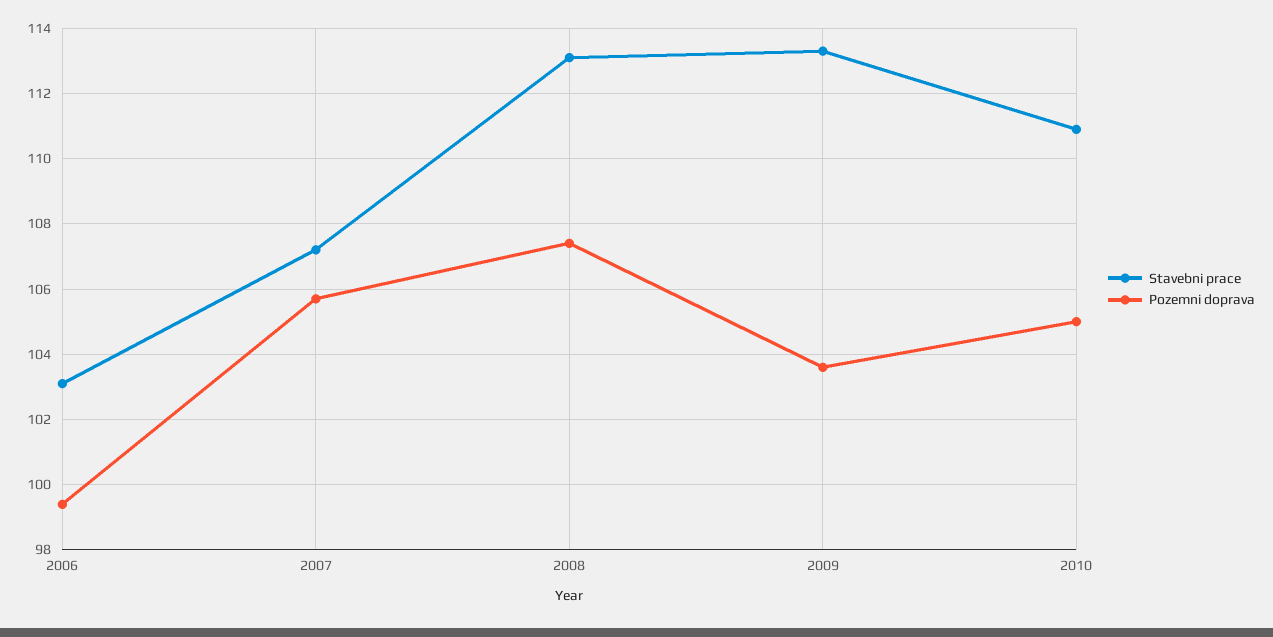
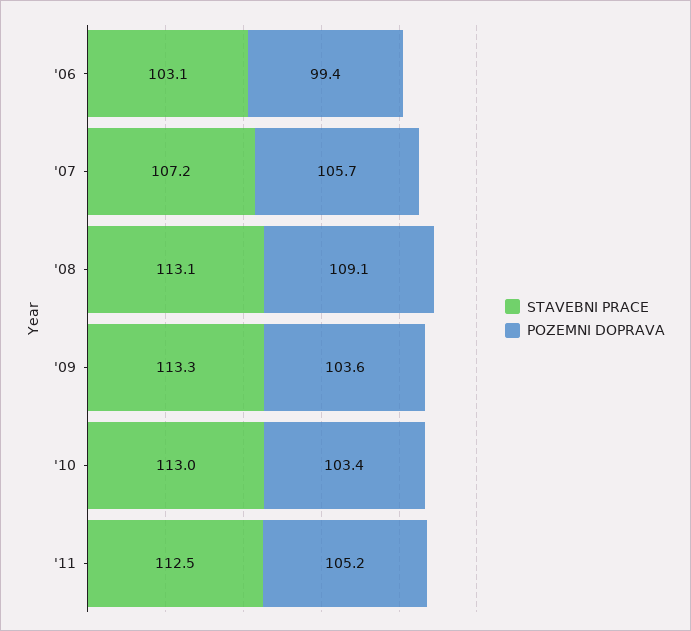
Pozemni doprava, 2008: 107.5 -> 109.1
Stavebni prace, 2010: 111 -> 113
Pozemni doprava, 2010: 105 -> 103.4
Stavebni prace, '11: none -> 112.5
Pozemni doprava, '11: none -> 105.2

